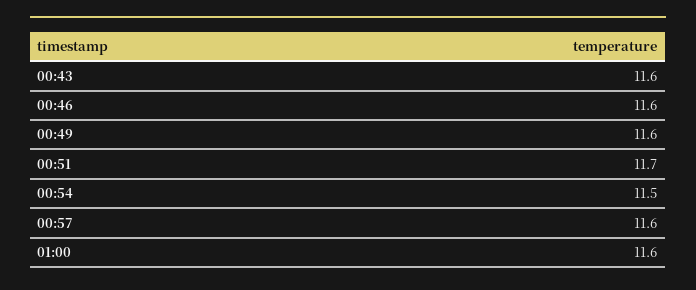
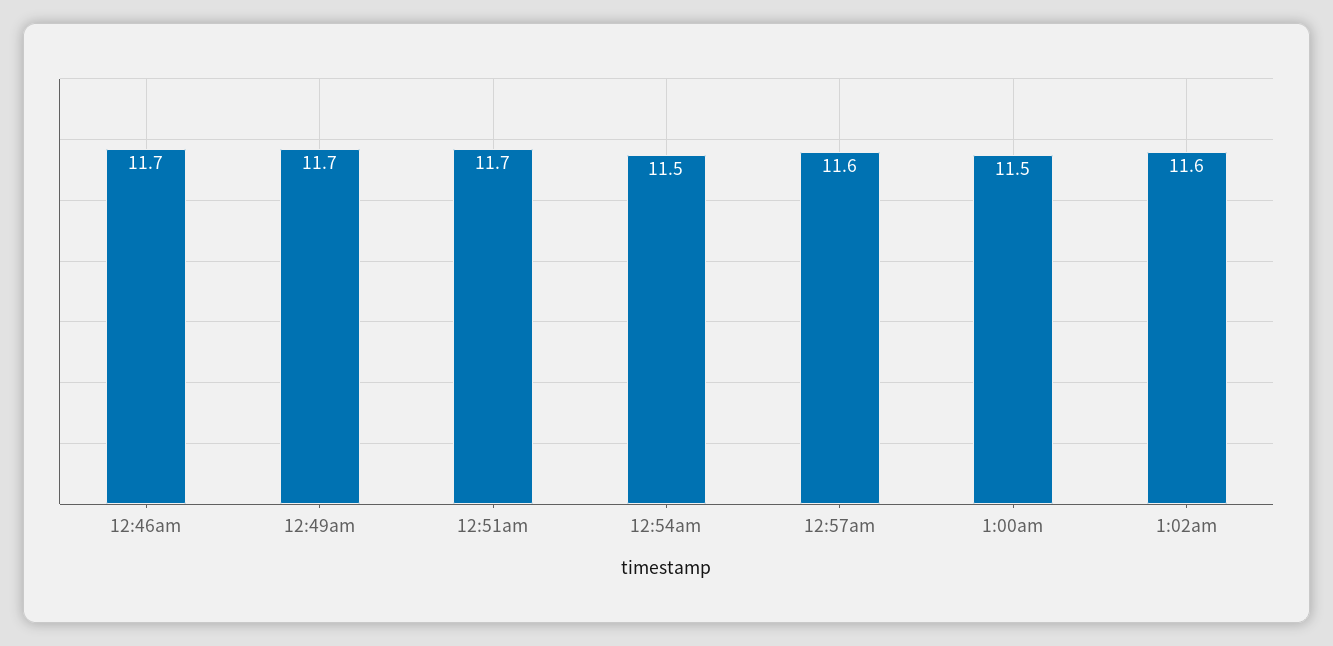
00:43: 11.6 -> none
00:46: 11.6 -> 11.7
00:49: 11.6 -> 11.7
01:00: 11.6 -> 11.5
1:02am: none -> 11.6

